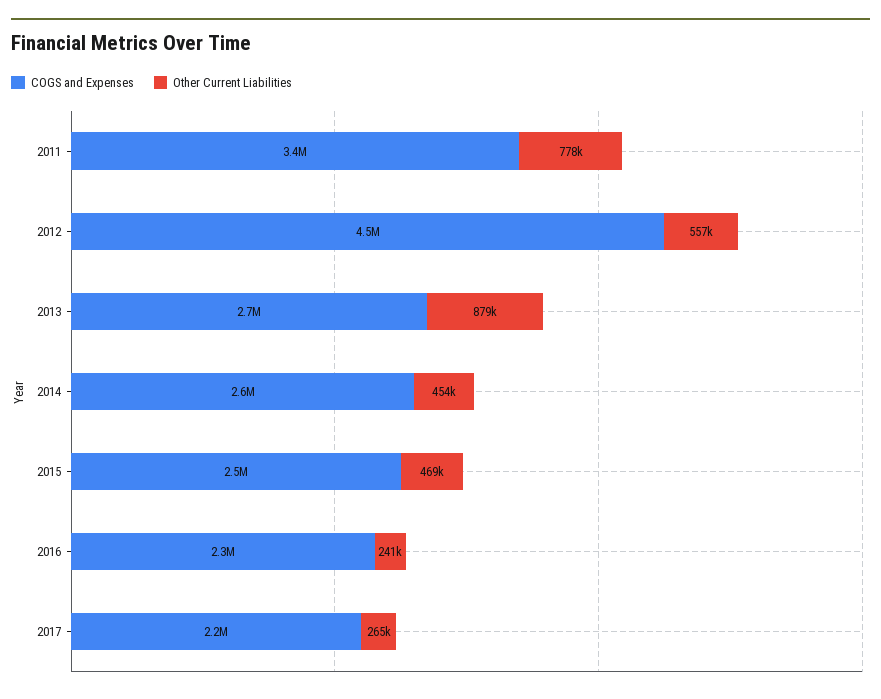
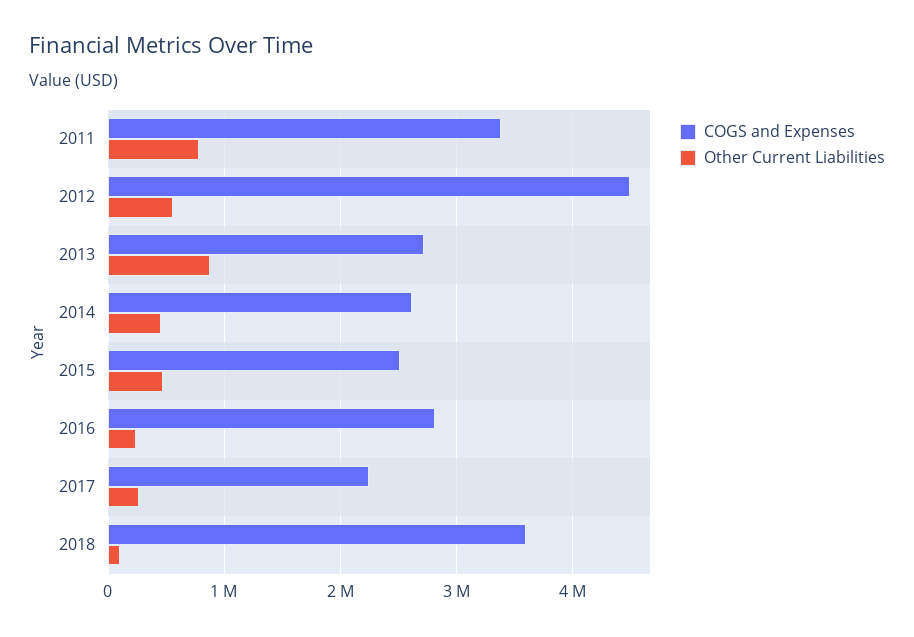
COGS and Expenses, 2016: 2300000 -> 2800000
COGS and Expenses, 2018: none -> 3600000
Other Current Liabilities, 2018: none -> 100000

